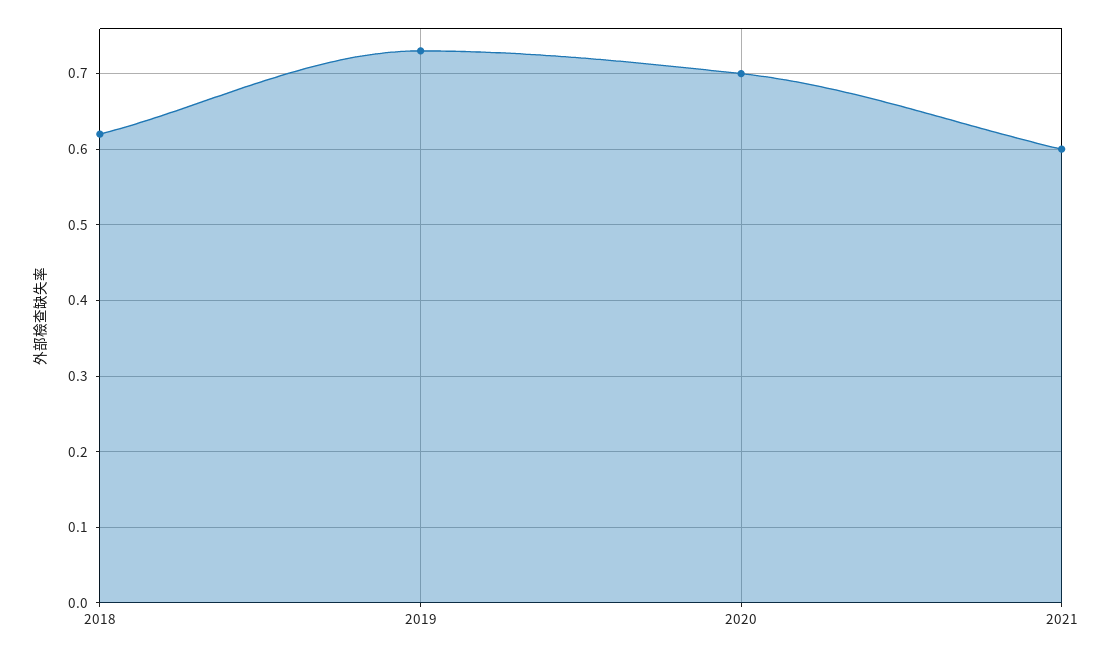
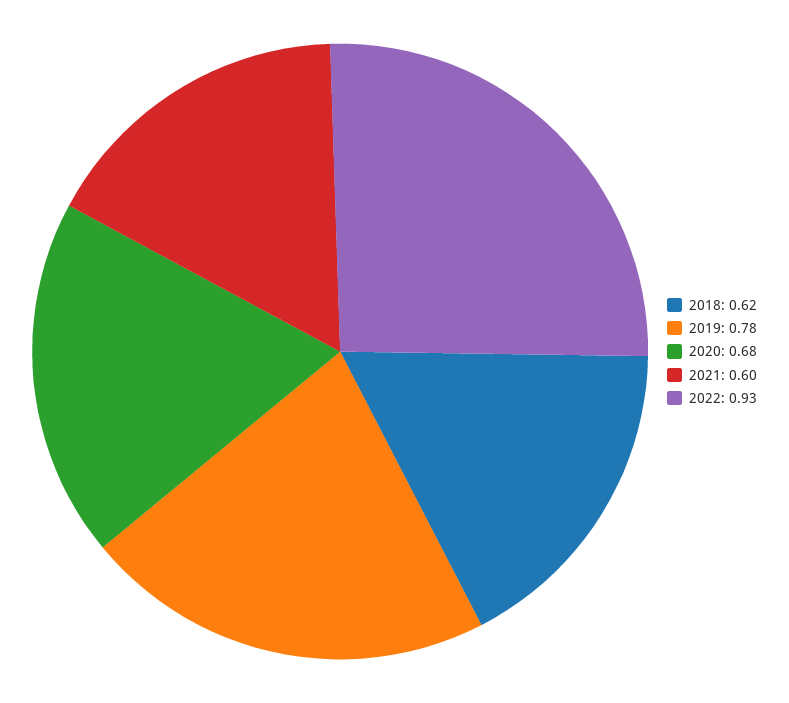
2019: 0.73 -> 0.78
2020: 0.7 -> 0.68
2022: none -> 0.93

